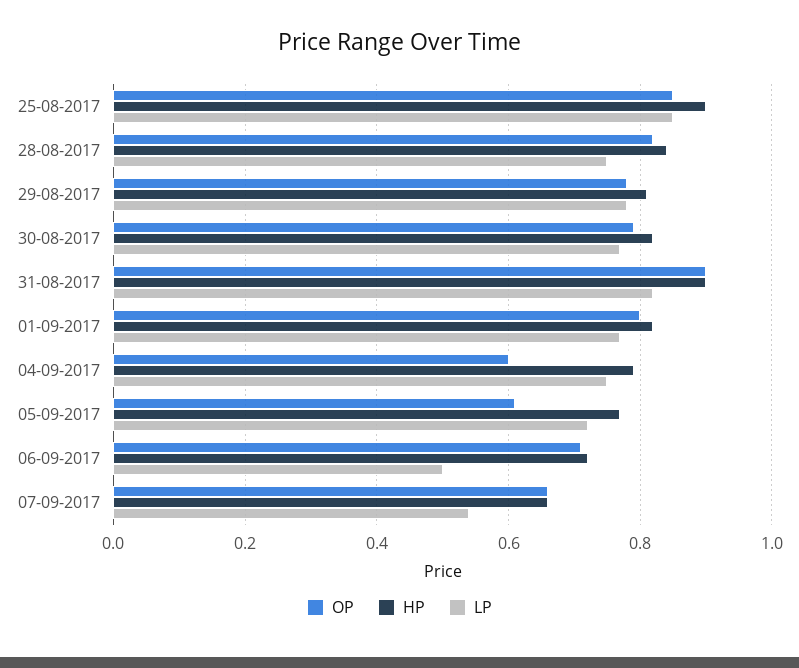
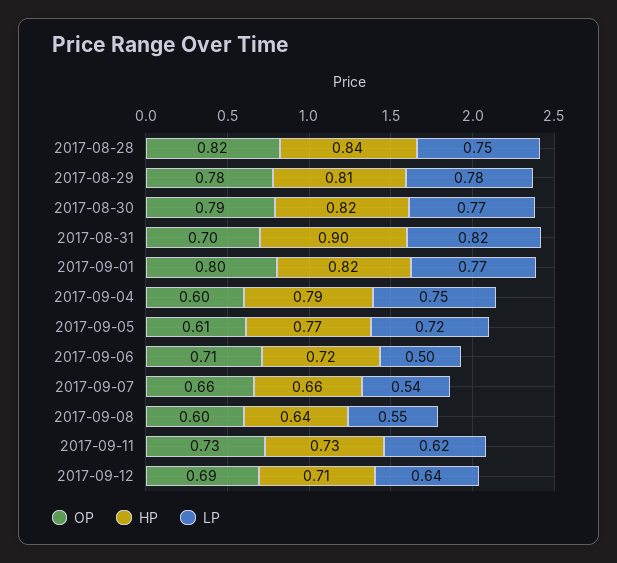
OP, 25-08-2017: 0.85 -> none
HP, 25-08-2017: 0.9 -> none
LP, 25-08-2017: 0.85 -> none
OP, 31-08-2017: 0.9 -> 0.7
OP, 2017-09-08: none -> 0.6
HP, 2017-09-08: none -> 0.64
LP, 2017-09-08: none -> 0.55
OP, 2017-09-11: none -> 0.73
HP, 2017-09-11: none -> 0.73
LP, 2017-09-11: none -> 0.62
OP, 2017-09-12: none -> 0.69
HP, 2017-09-12: none -> 0.71
LP, 2017-09-12: none -> 0.64

